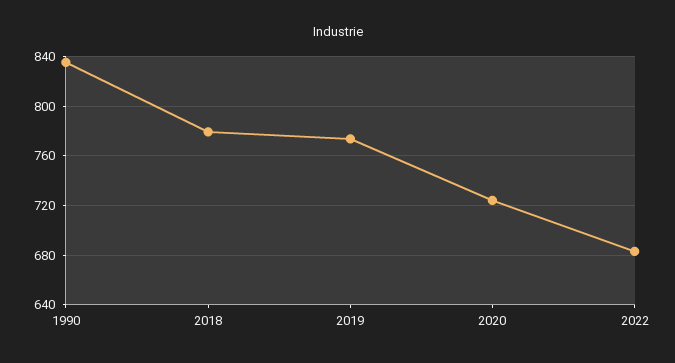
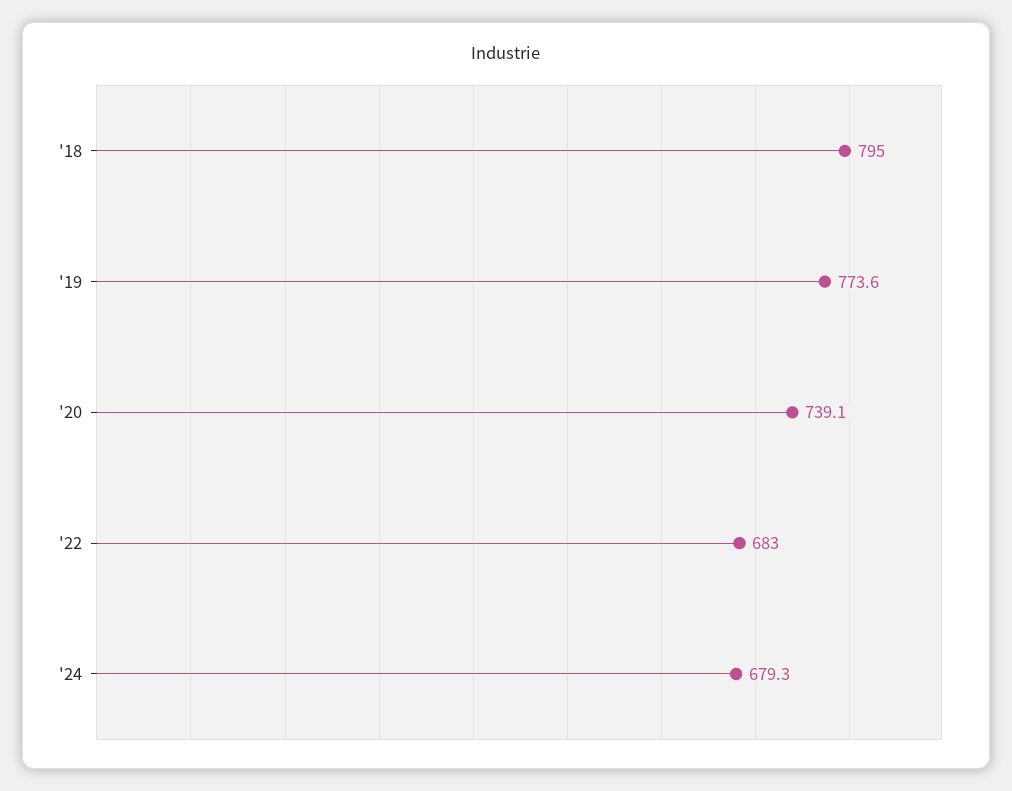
1990: 835 -> none
2018: 780 -> 795
2020: 725 -> 739.1
'24: none -> 679.3

